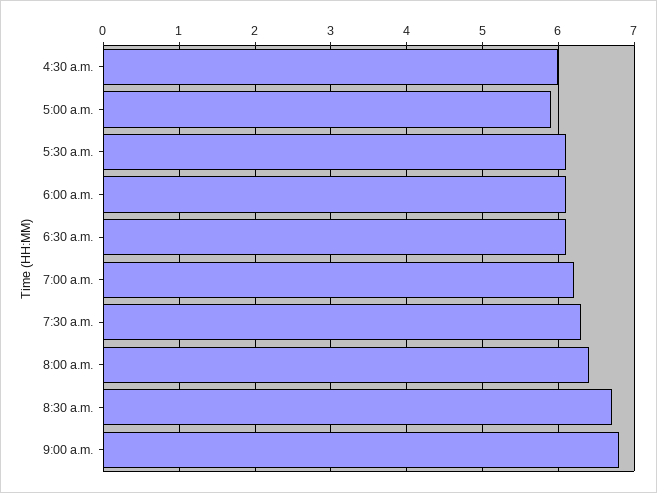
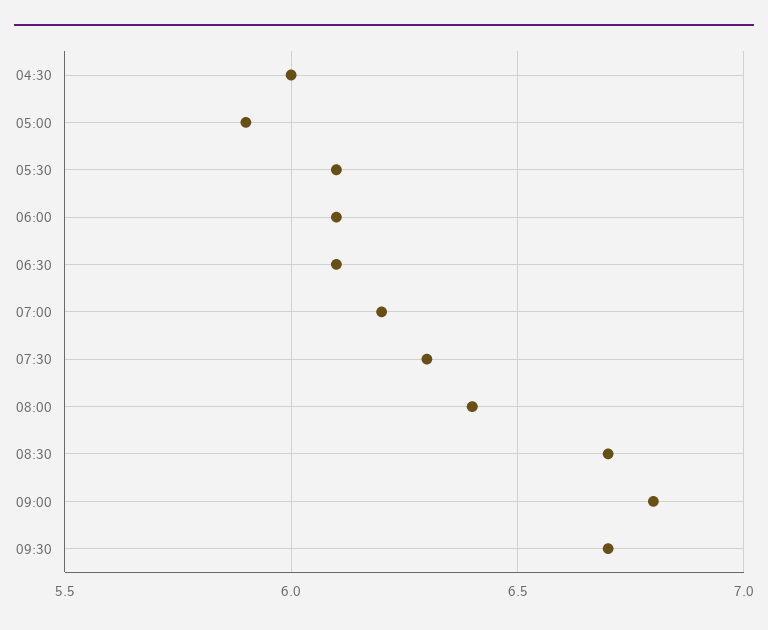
09:30: none -> 6.7

